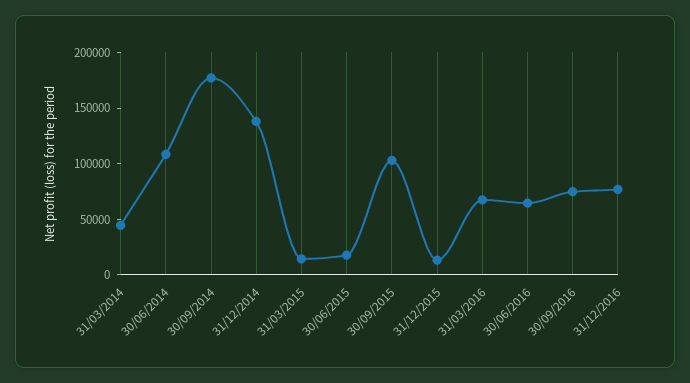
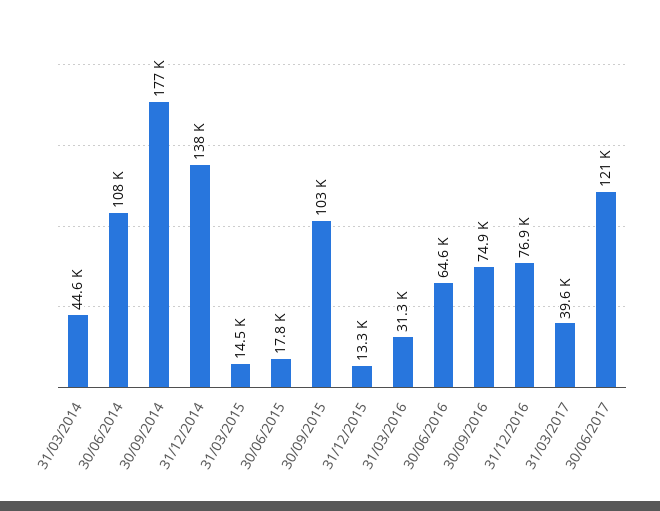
31/03/2016: 70000 -> 31300
31/03/2017: none -> 39600
30/06/2017: none -> 121000

